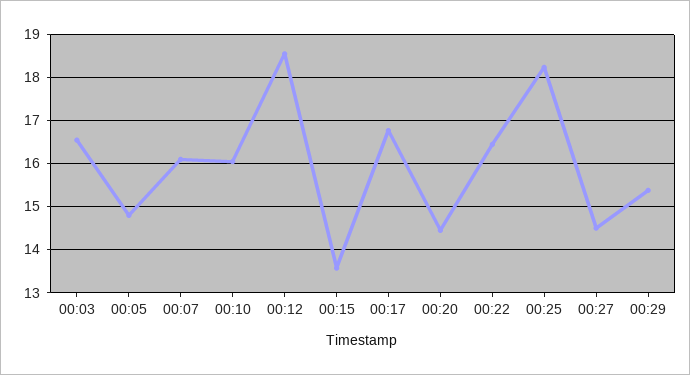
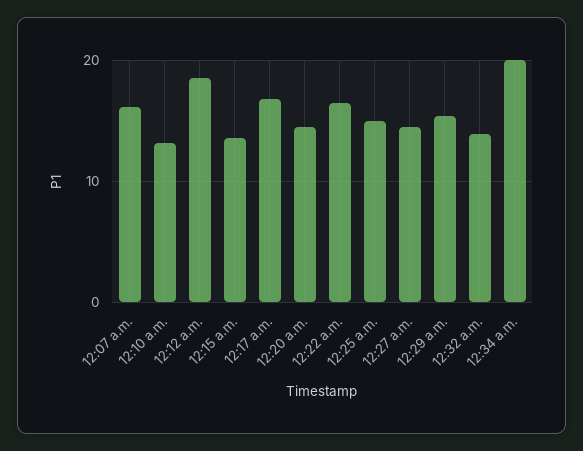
00:03: 16.6 -> none
00:05: 14.8 -> none
00:10: 16 -> 13
00:25: 18.2 -> 15
12:32 a.m.: none -> 14
12:34 a.m.: none -> 20

